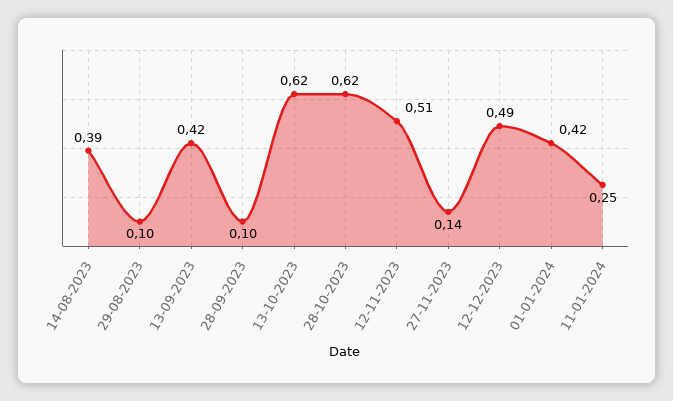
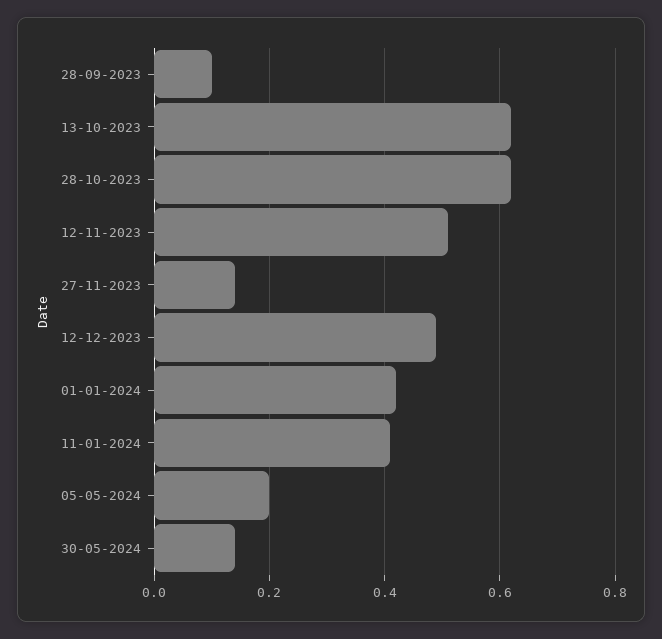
14-08-2023: 0.39 -> none
29-08-2023: 0.1 -> none
13-09-2023: 0.42 -> none
11-01-2024: 0.25 -> 0.4
05-05-2024: none -> 0.2
30-05-2024: none -> 0.15

